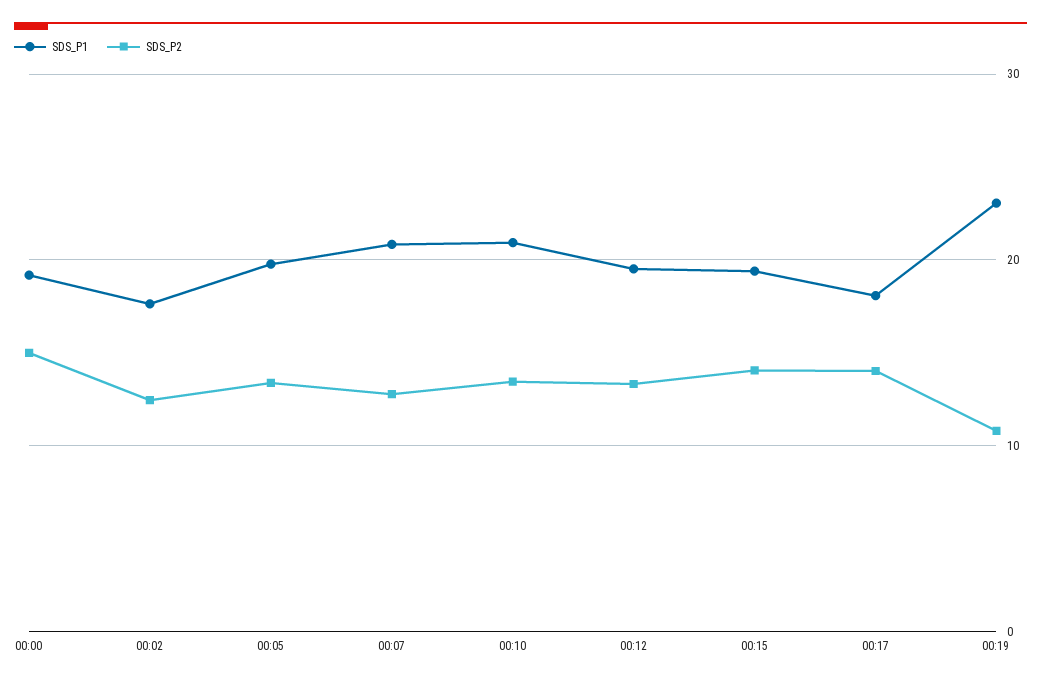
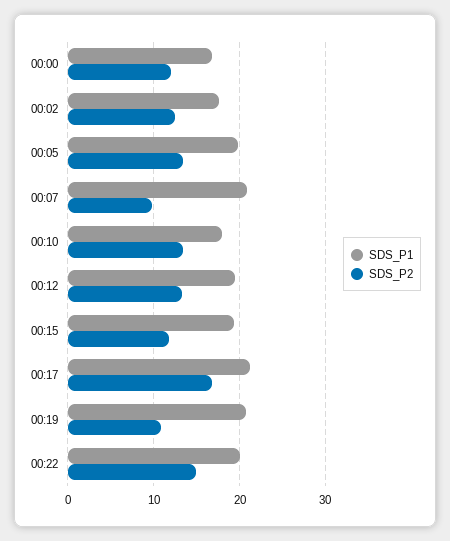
SDS_P1, 00:00: 19 -> 17
SDS_P2, 00:00: 15 -> 12
SDS_P2, 00:07: 13 -> 10
SDS_P1, 00:10: 21 -> 18
SDS_P2, 00:15: 14 -> 12
SDS_P1, 00:17: 18 -> 21
SDS_P2, 00:17: 14 -> 17
SDS_P1, 00:19: 23 -> 21
SDS_P1, 00:22: none -> 20
SDS_P2, 00:22: none -> 15

